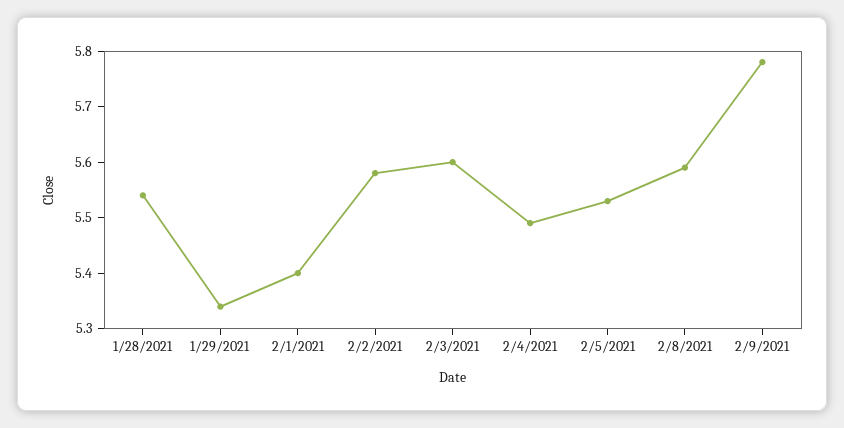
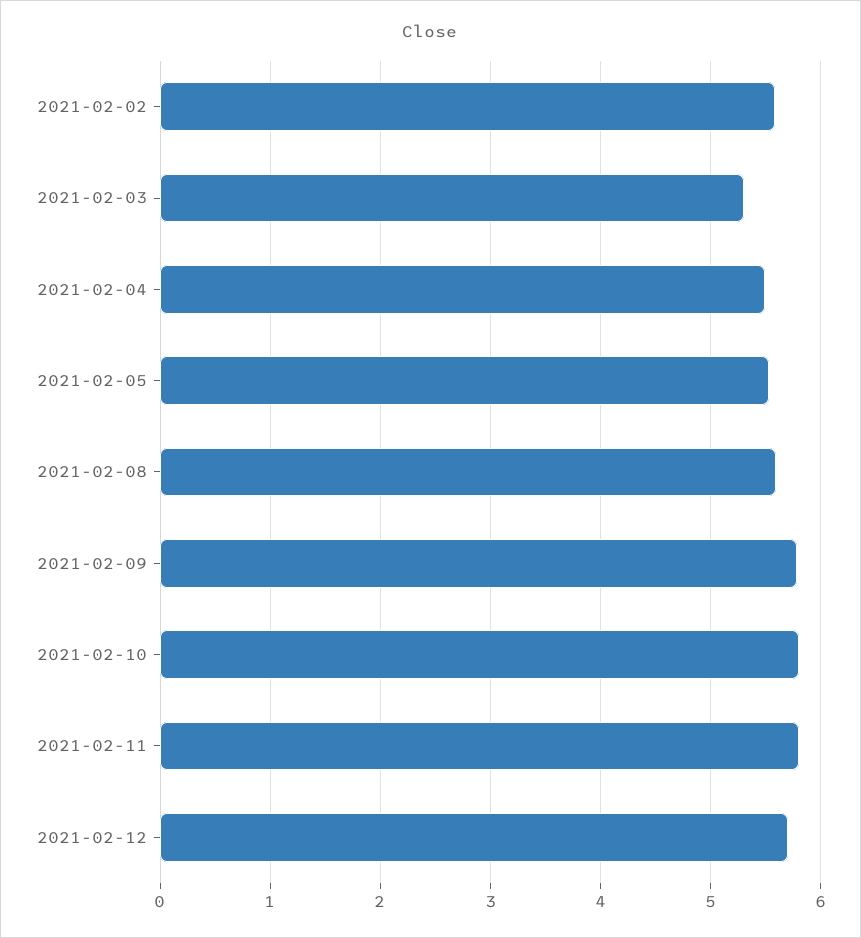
1/28/2021: 5.55 -> none
1/29/2021: 5.35 -> none
2/1/2021: 5.4 -> none
2/3/2021: 5.6 -> 5.3
2021-02-10: none -> 5.8
2021-02-11: none -> 5.8
2021-02-12: none -> 5.7

